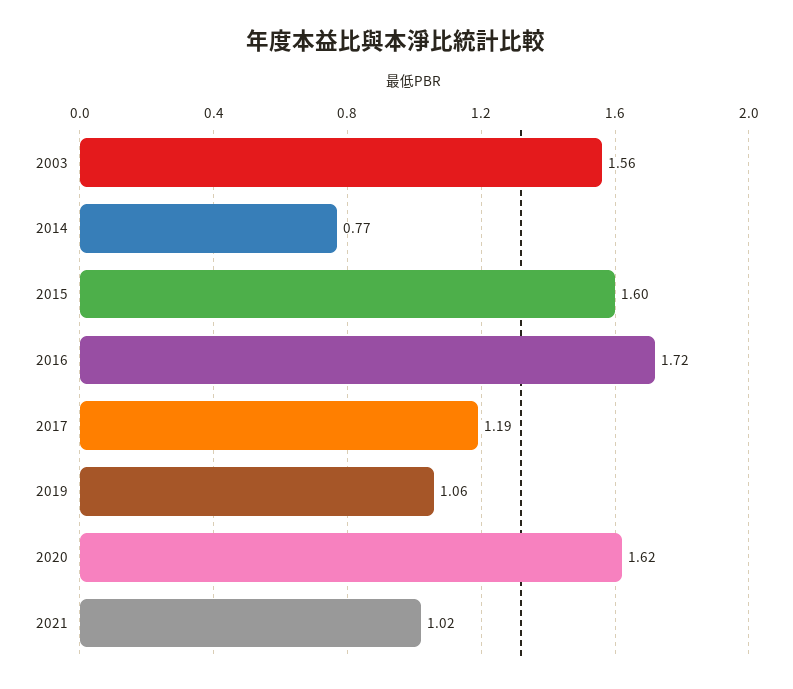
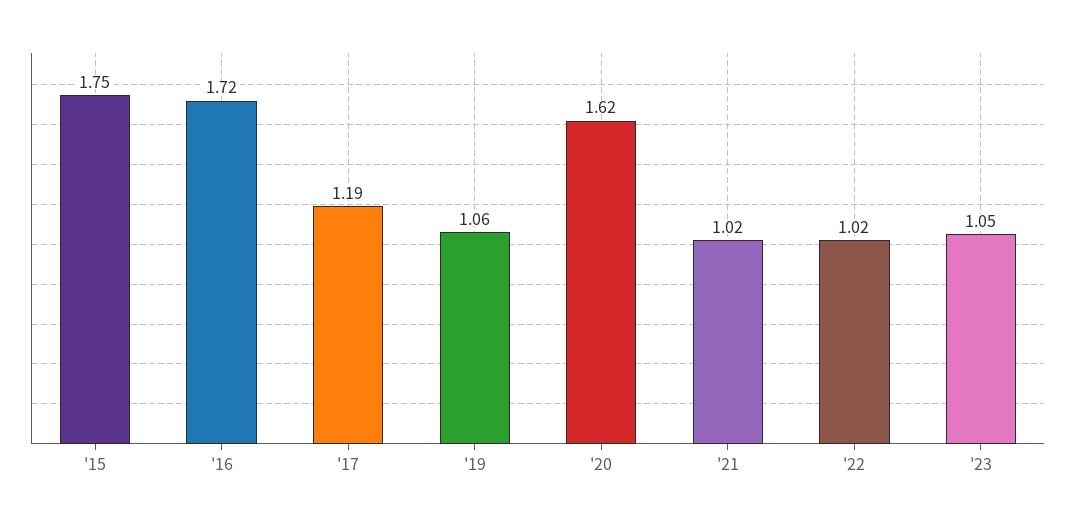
2003: 1.56 -> none
2014: 0.77 -> none
2015: 1.6 -> 1.75
'22: none -> 1.02
'23: none -> 1.05

